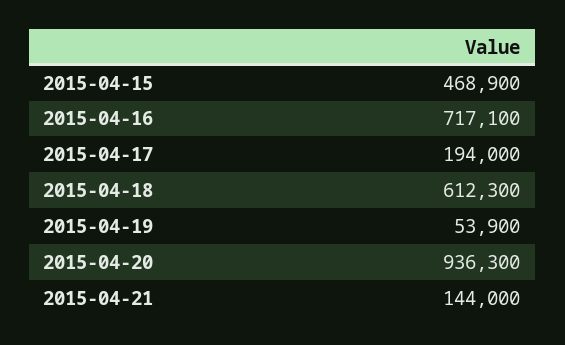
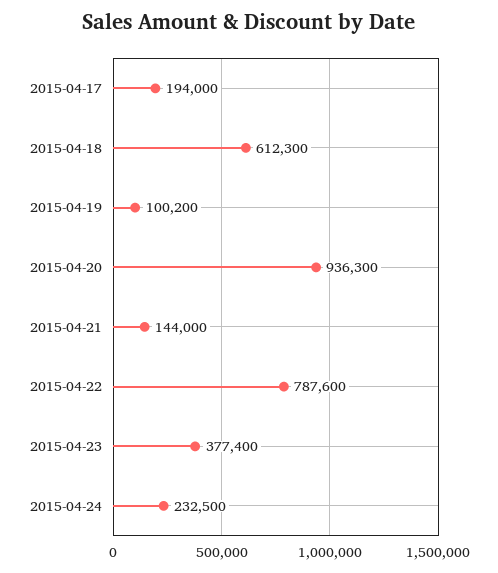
2015-04-15: 468900 -> none
2015-04-16: 717100 -> none
2015-04-19: 53900 -> 100200
2015-04-22: none -> 787600
2015-04-23: none -> 377400
2015-04-24: none -> 232500

